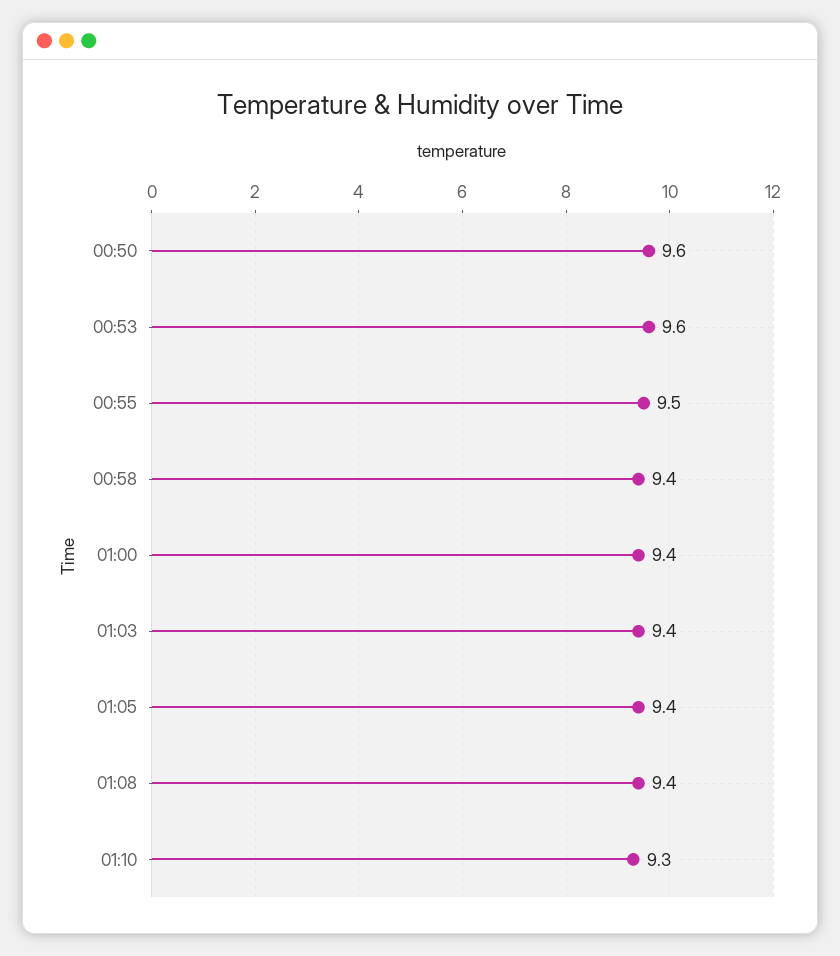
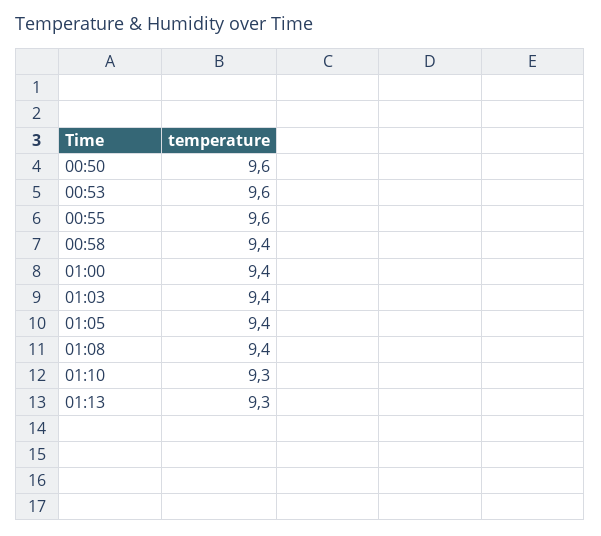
00:55: 9.5 -> 9.6
01:13: none -> 9.3

